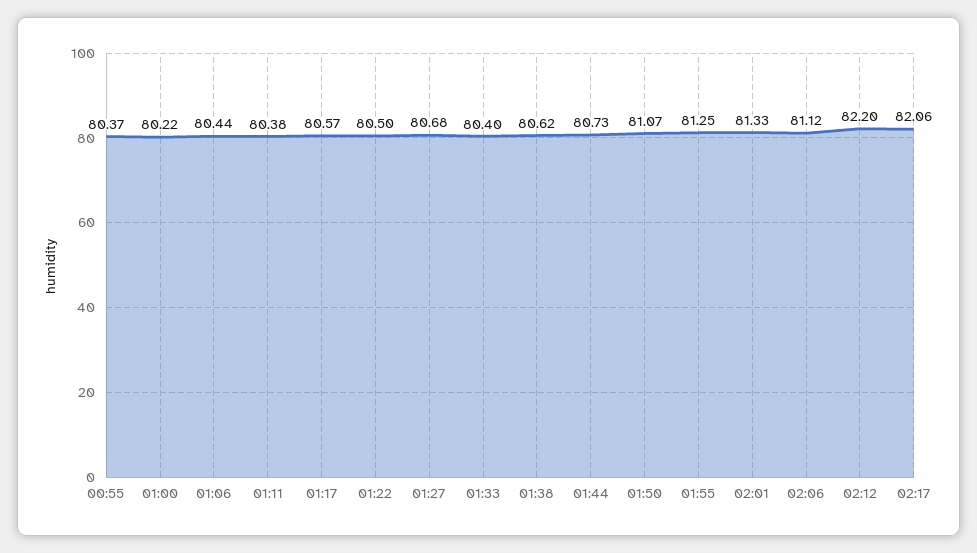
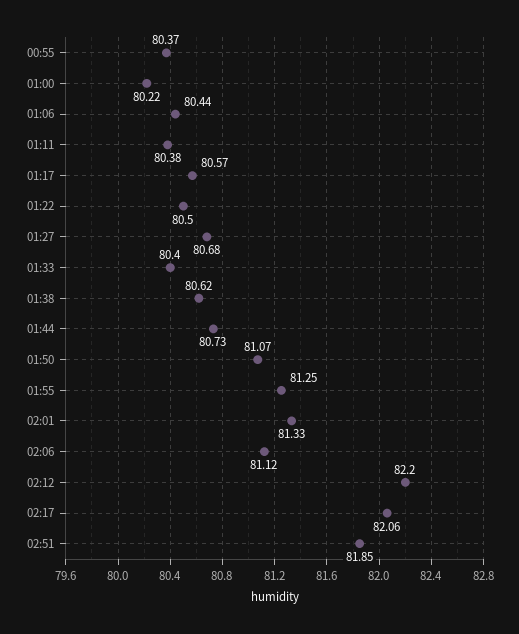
02:51: none -> 81.85

